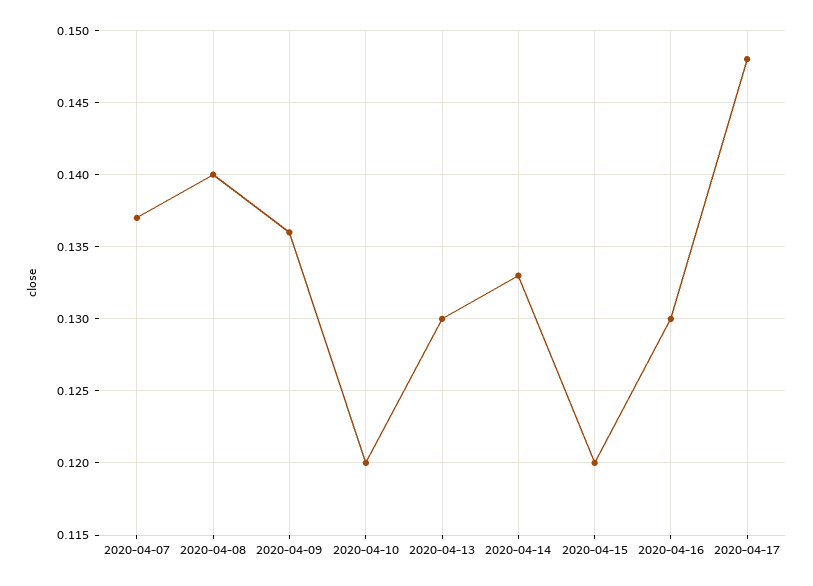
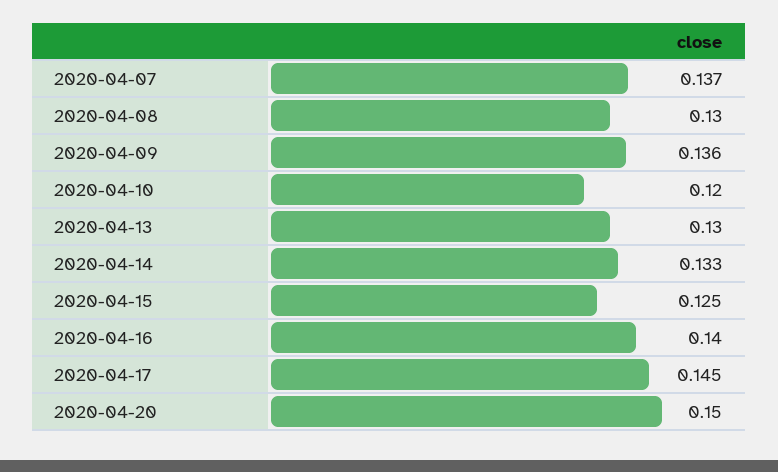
2020-04-08: 0.14 -> 0.13
2020-04-15: 0.12 -> 0.125
2020-04-16: 0.13 -> 0.14
2020-04-17: 0.148 -> 0.145
2020-04-20: none -> 0.15

